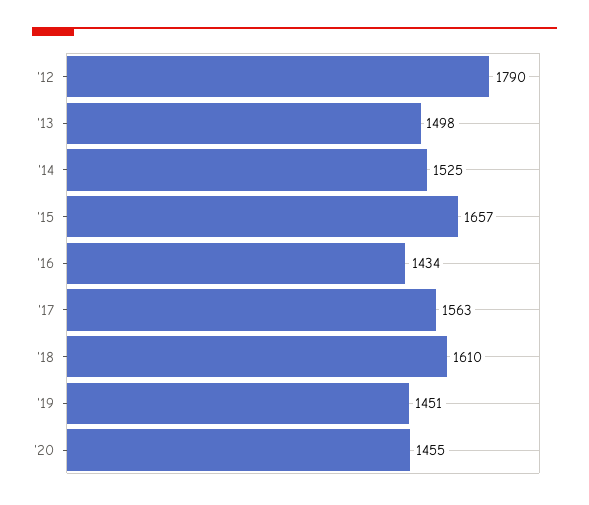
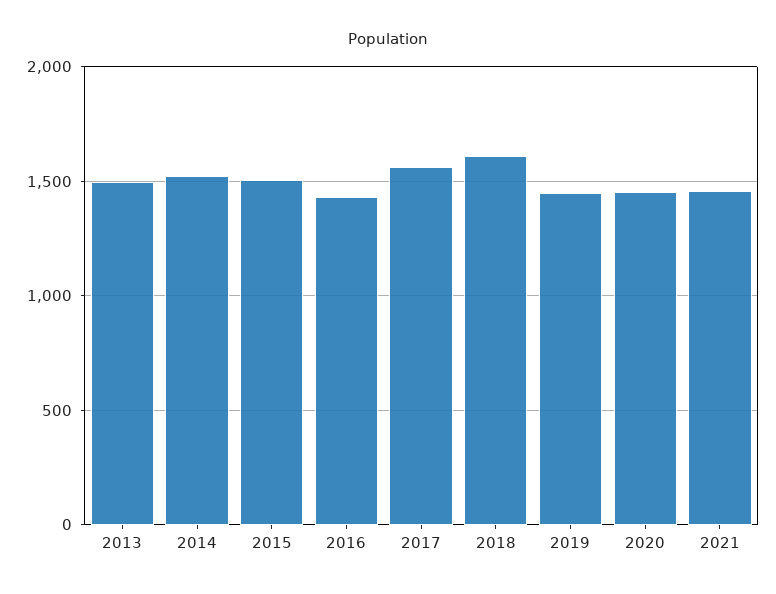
'12: 1790 -> none
'15: 1657 -> 1500
2021: none -> 1450

